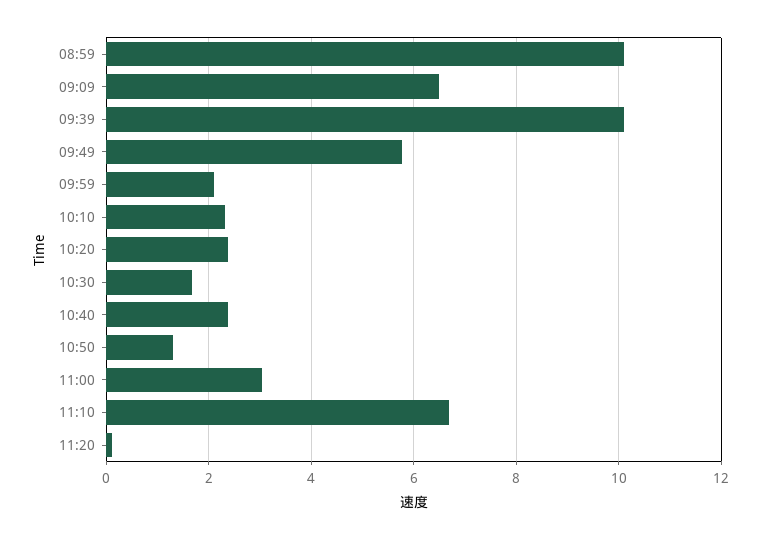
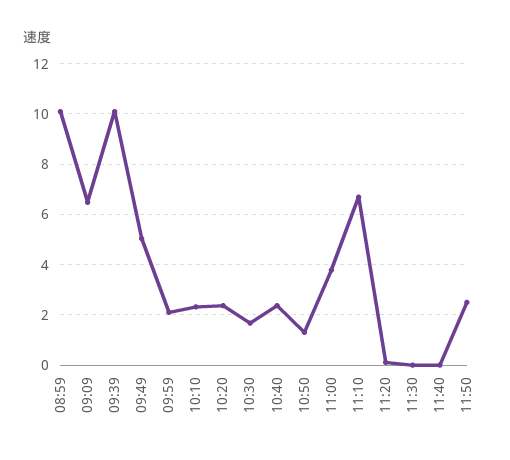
09:49: 5.8 -> 5
11:00: 3 -> 3.75
11:30: none -> 0
11:40: none -> 0
11:50: none -> 2.5

